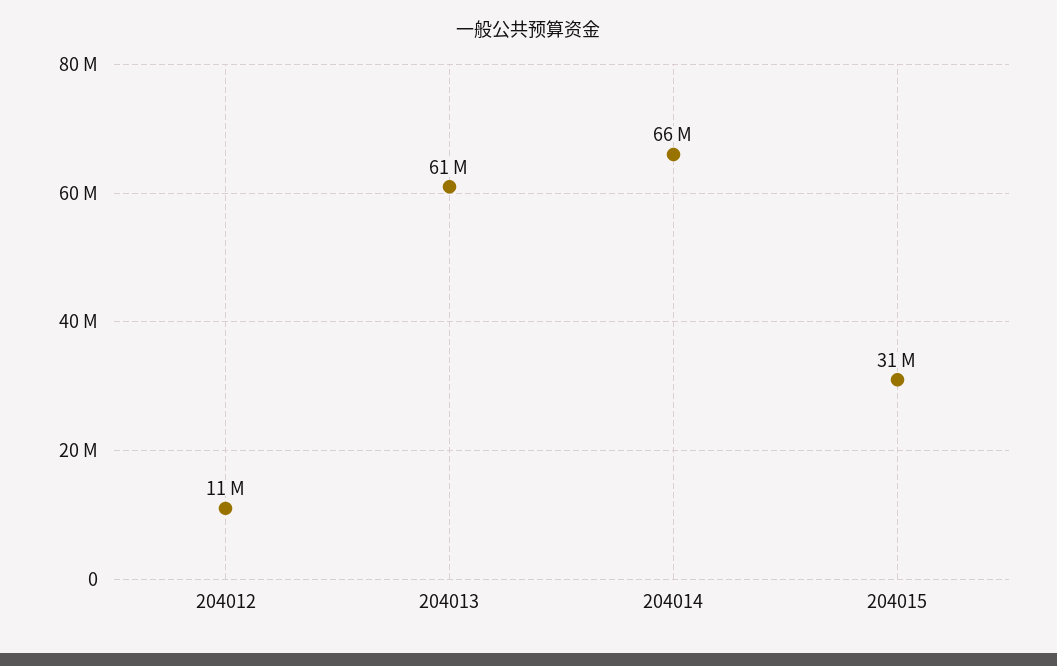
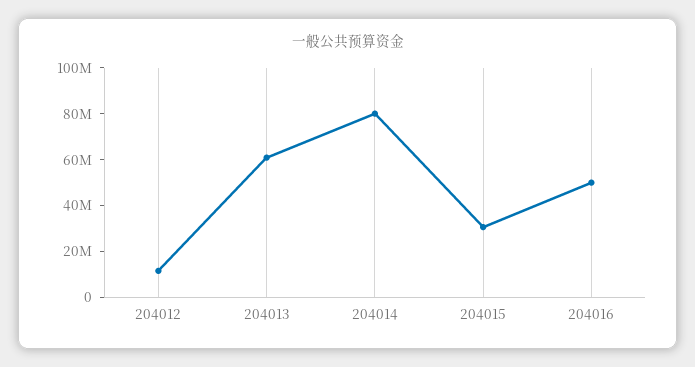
204014: 66000000 -> 80000000
204016: none -> 50000000

